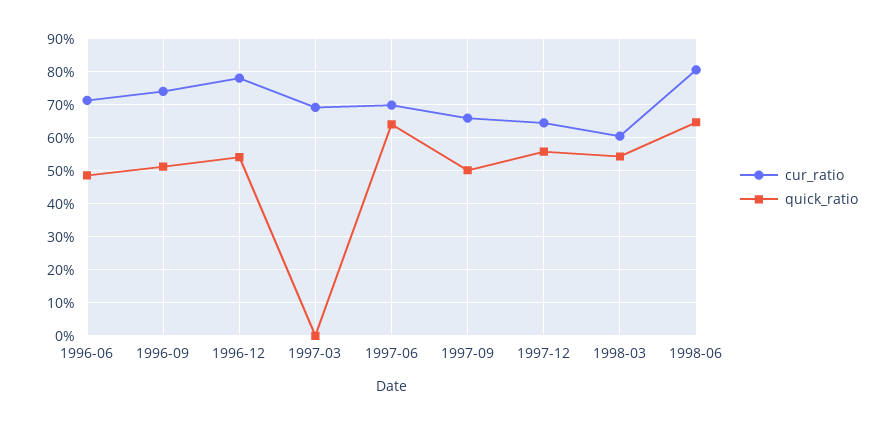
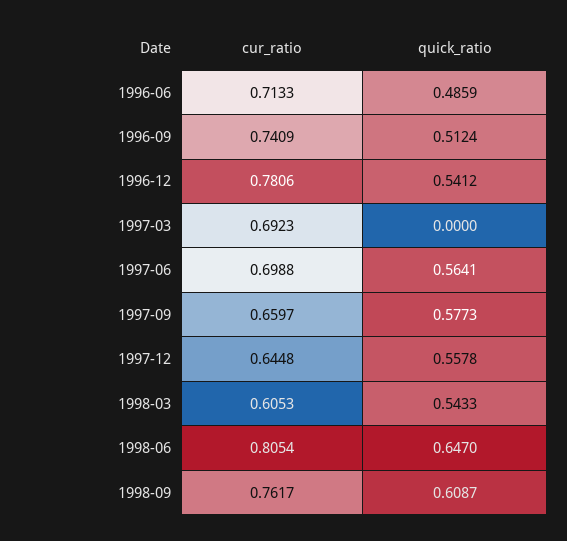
quick_ratio, 1997-06: 0.64 -> 0.5641
quick_ratio, 1997-09: 0.5 -> 0.5773
cur_ratio, 1998-09: none -> 0.7617
quick_ratio, 1998-09: none -> 0.6087

